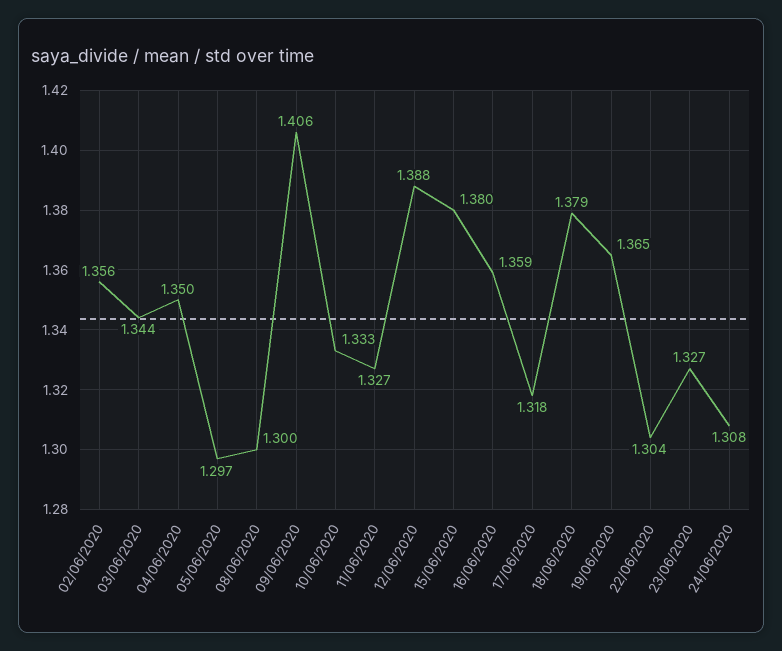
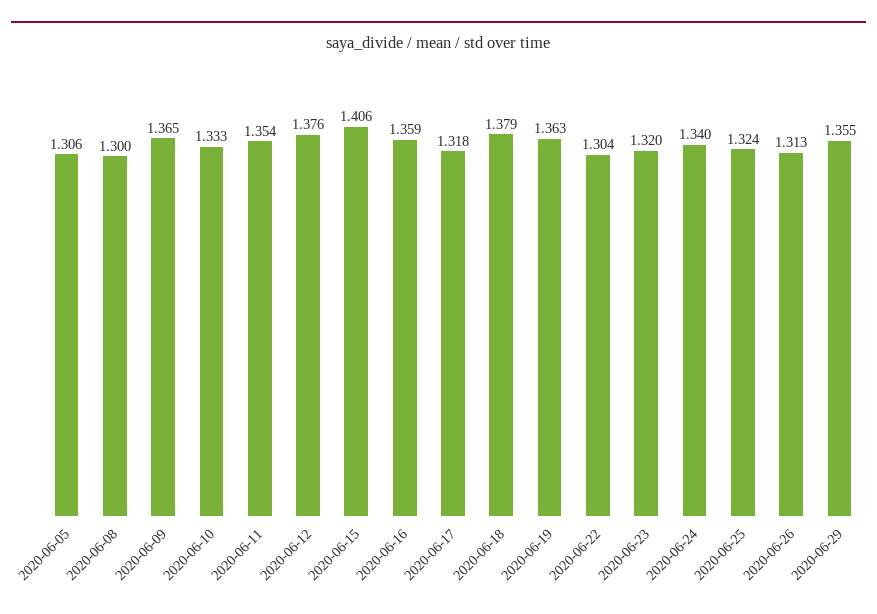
02/06/2020: 1.356 -> none
03/06/2020: 1.344 -> none
04/06/2020: 1.35 -> none
05/06/2020: 1.297 -> 1.306
09/06/2020: 1.406 -> 1.365
11/06/2020: 1.327 -> 1.354
12/06/2020: 1.388 -> 1.376
15/06/2020: 1.38 -> 1.406
19/06/2020: 1.365 -> 1.363
23/06/2020: 1.327 -> 1.32
24/06/2020: 1.308 -> 1.34
2020-06-25: none -> 1.324
2020-06-26: none -> 1.313
2020-06-29: none -> 1.355

